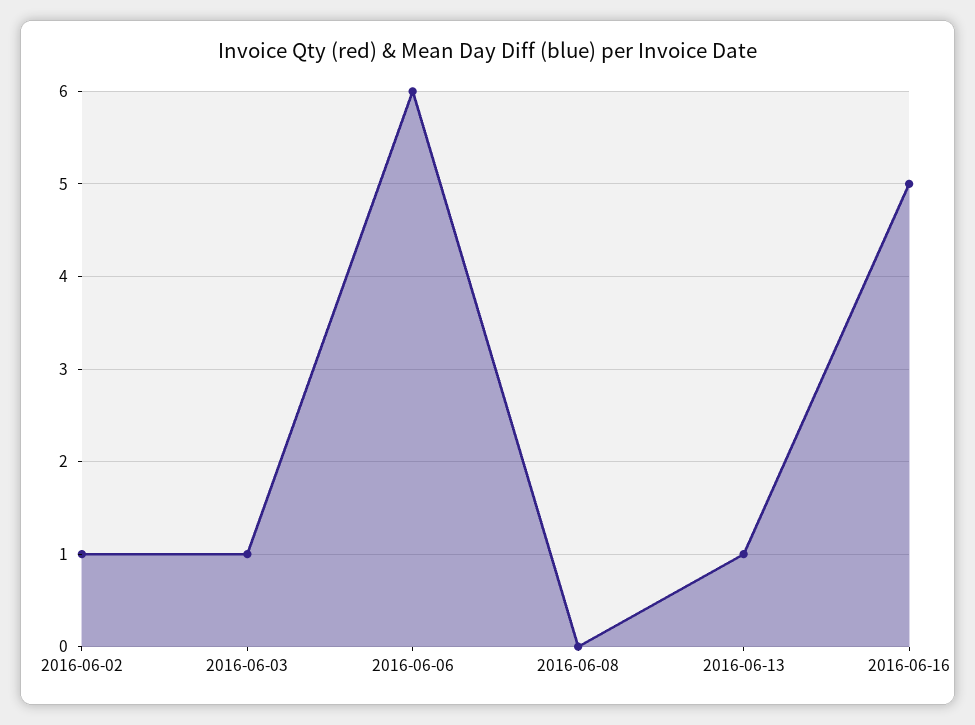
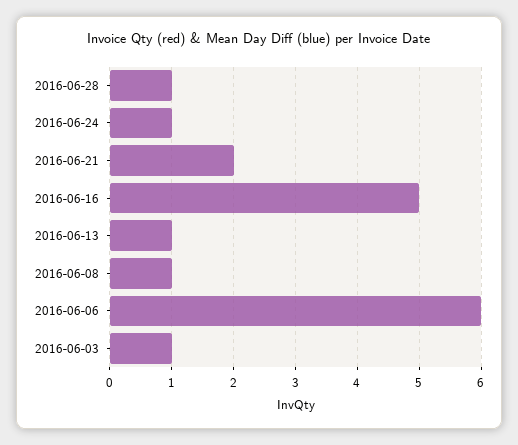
2016-06-02: 1 -> none
2016-06-08: 0 -> 1
2016-06-28: none -> 1
2016-06-24: none -> 1
2016-06-21: none -> 2

